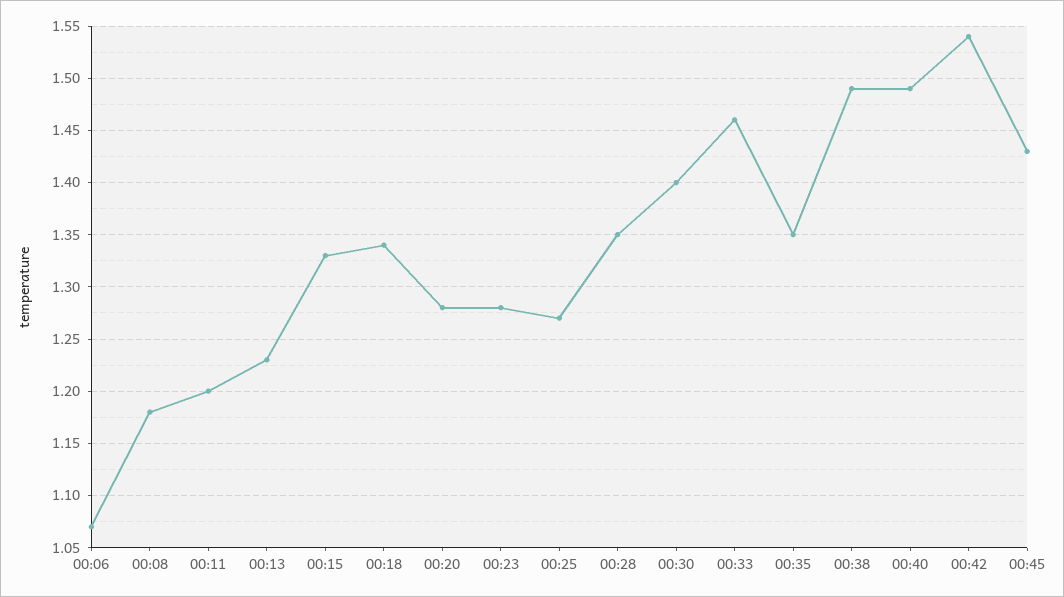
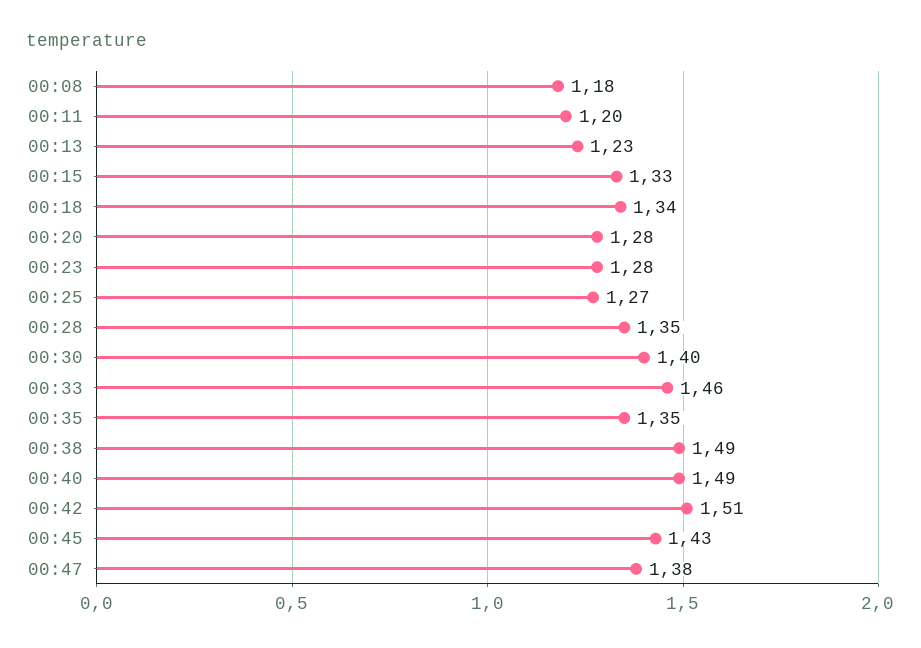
00:06: 1.07 -> none
00:42: 1.54 -> 1.51
00:47: none -> 1.38

